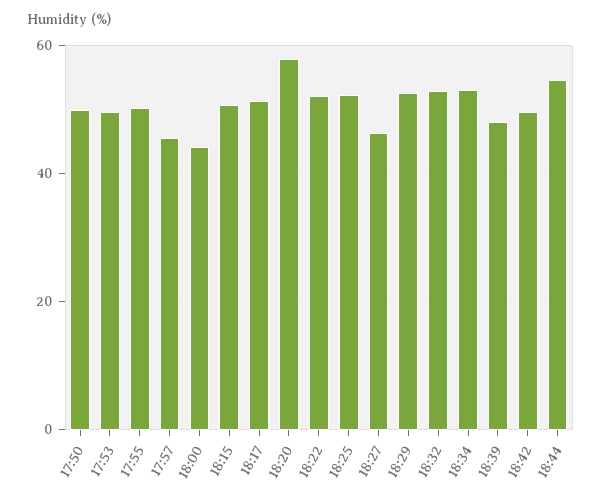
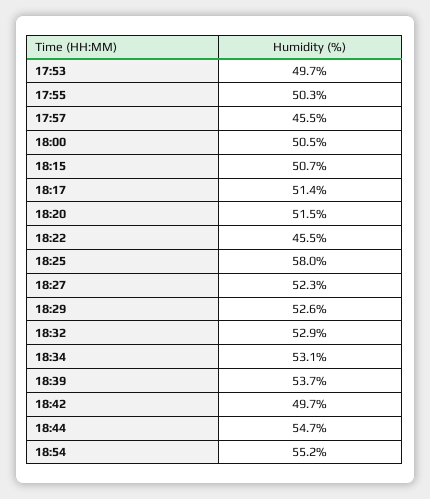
17:50: 50 -> none
18:00: 44 -> 50.5
18:20: 58 -> 51.5
18:22: 52 -> 45.5
18:25: 52 -> 58
18:27: 46 -> 52.3
18:39: 48 -> 53.7
18:54: none -> 55.2

